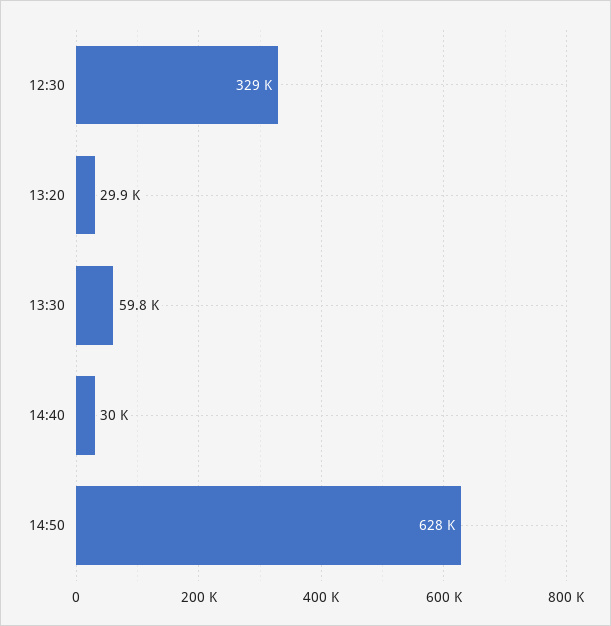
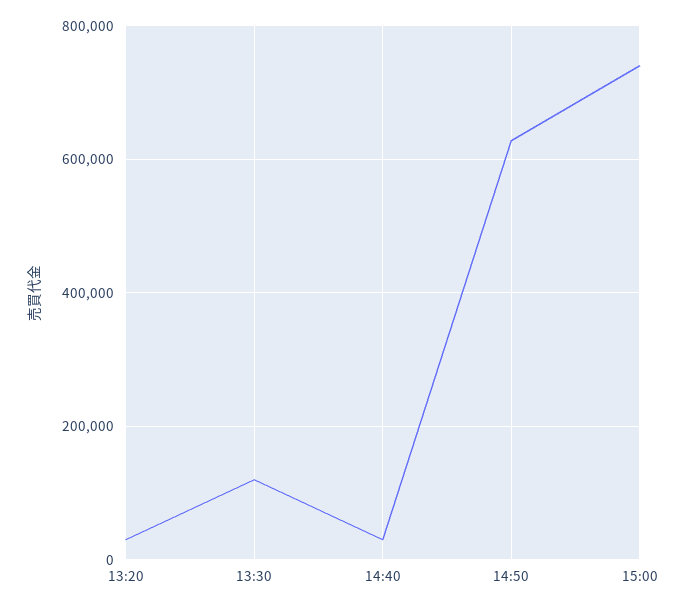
12:30: 329000 -> none
13:30: 59800 -> 120000
15:00: none -> 740000

